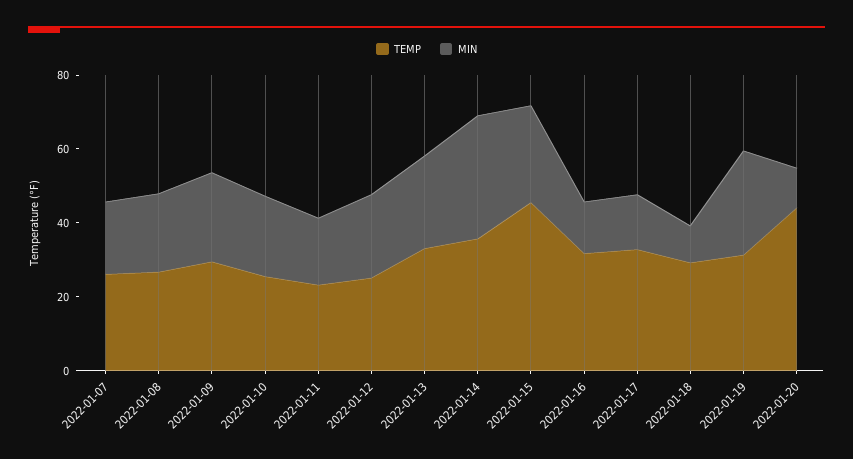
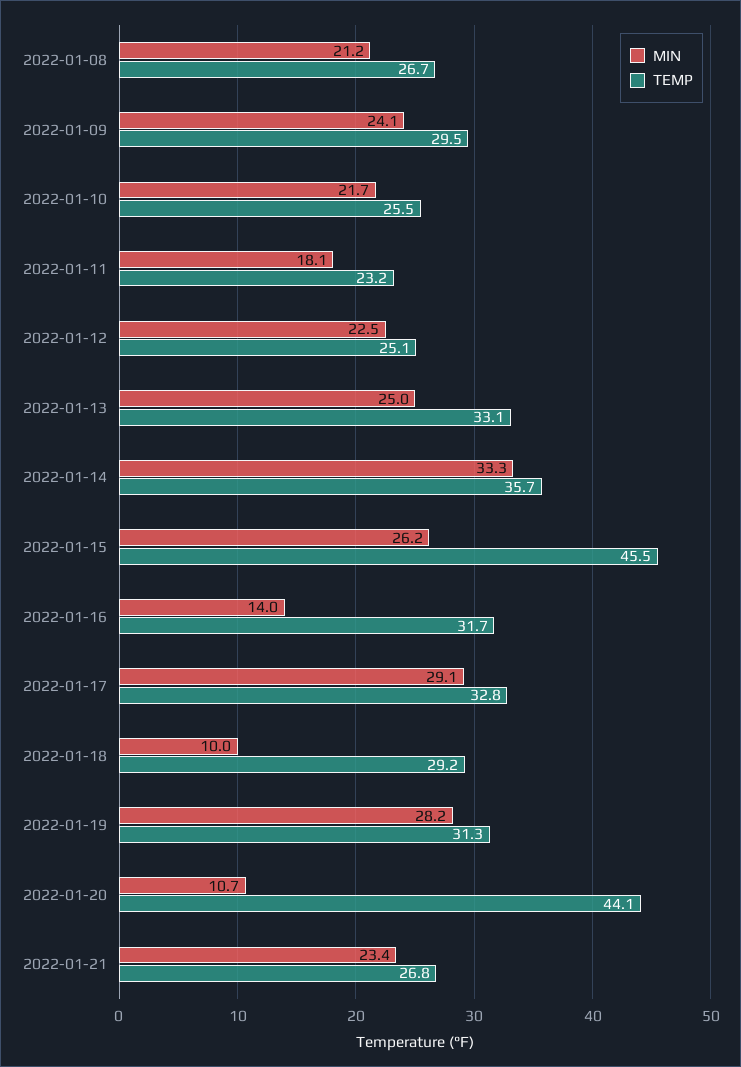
TEMP, 2022-01-07: 25 -> none
MIN, 2022-01-07: 20 -> none
MIN, 2022-01-17: 15 -> 29.1
MIN, 2022-01-21: none -> 23.4
TEMP, 2022-01-21: none -> 26.8

